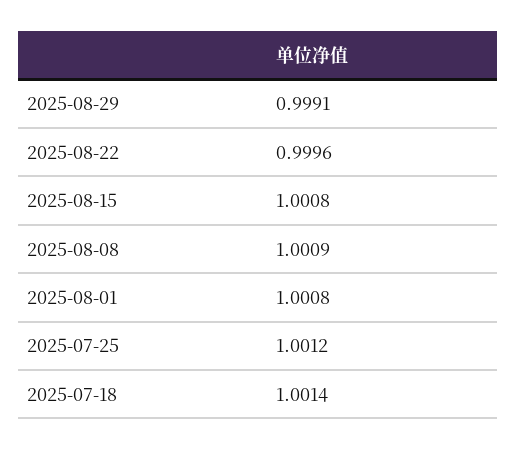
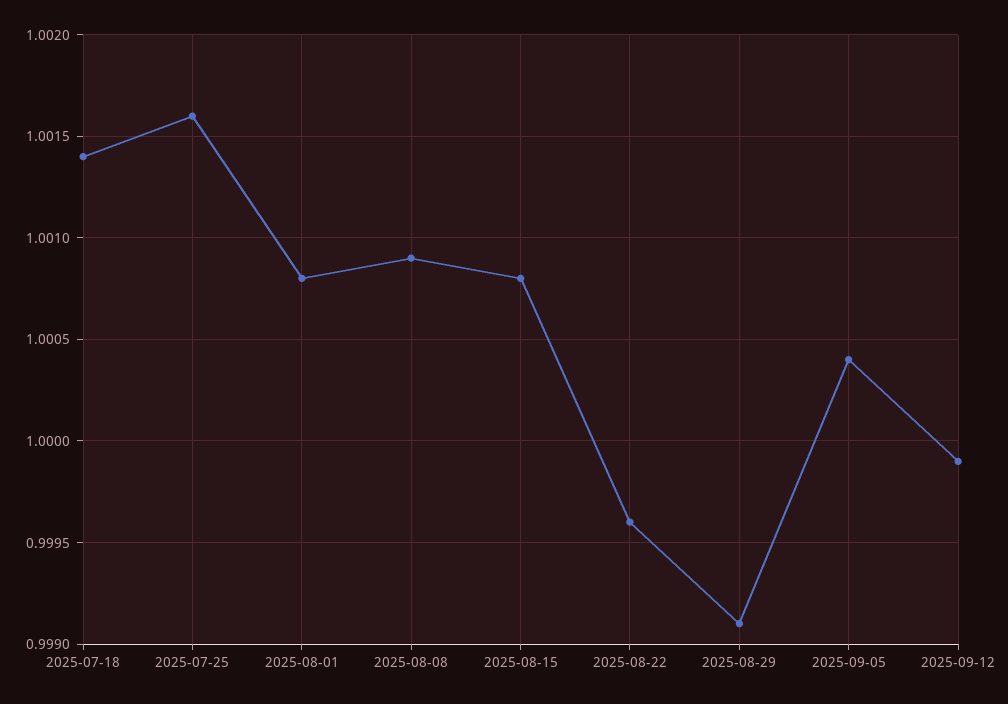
2025-07-25: 1.0012 -> 1.0016
2025-09-05: none -> 1.0004
2025-09-12: none -> 0.9999

